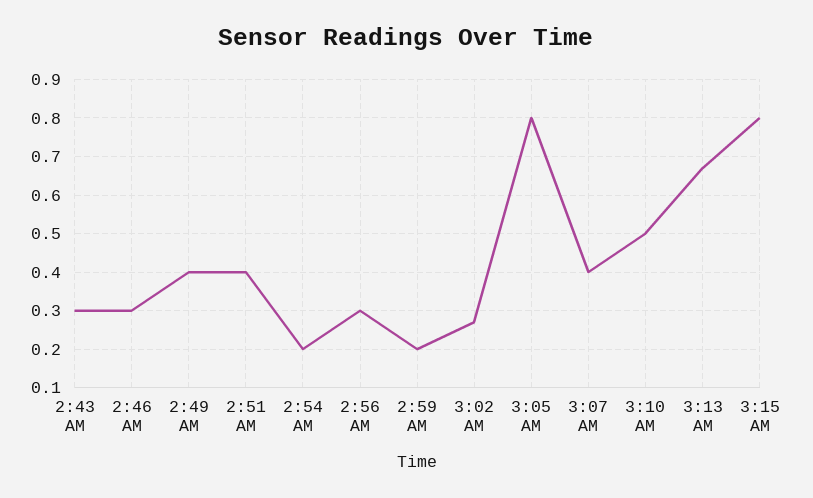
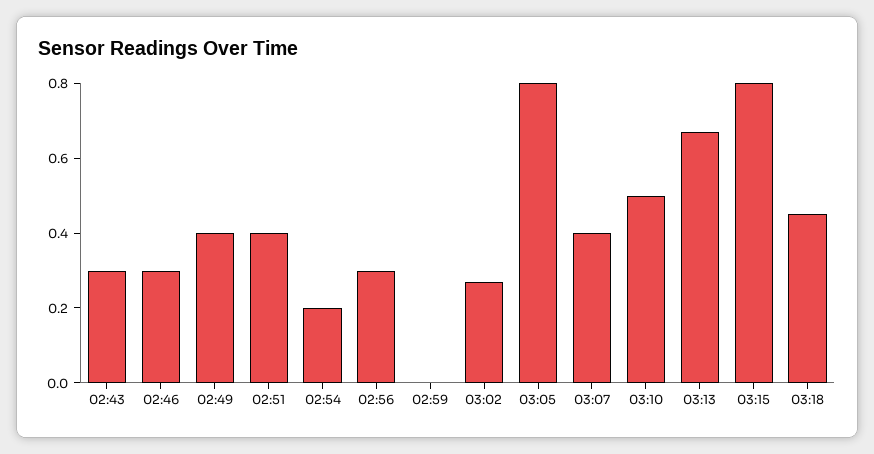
2:59 AM: 0.2 -> 0
03:18: none -> 0.45

